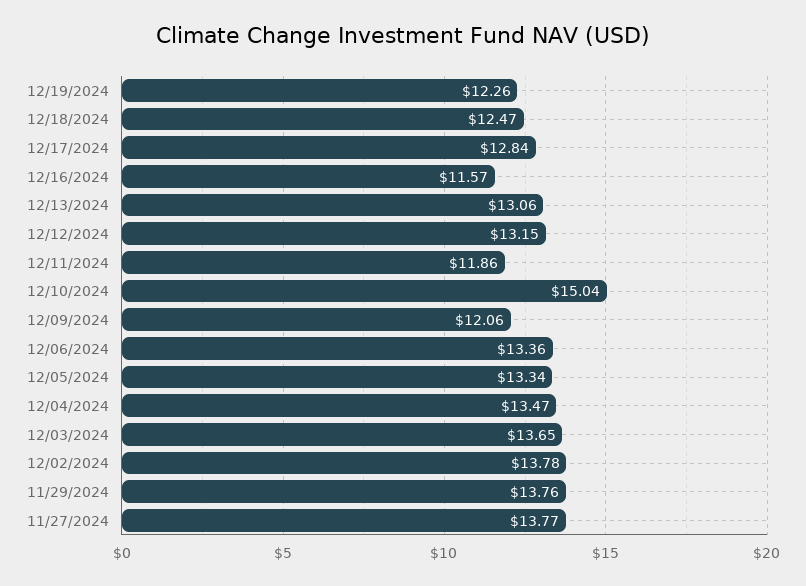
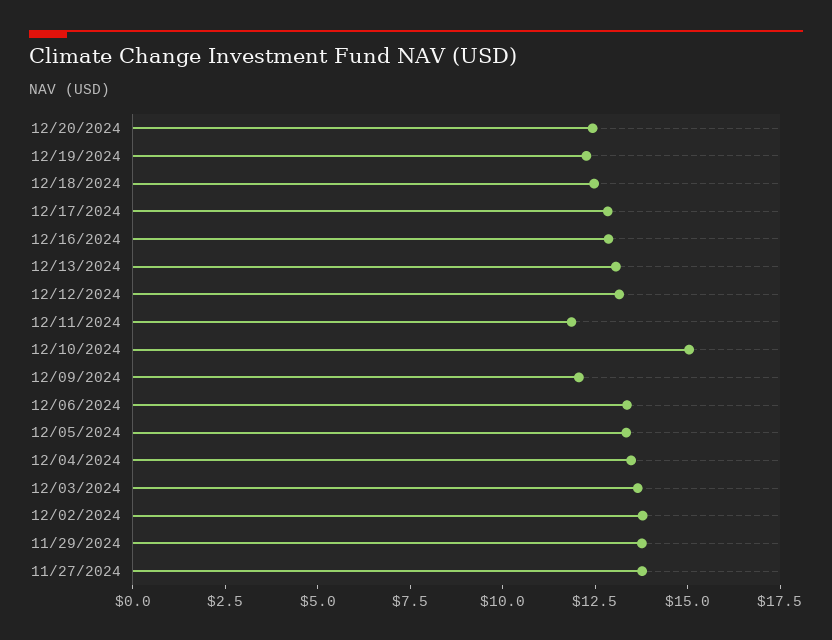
12/16/2024: 11.57 -> 13
12/20/2024: none -> 12.5

